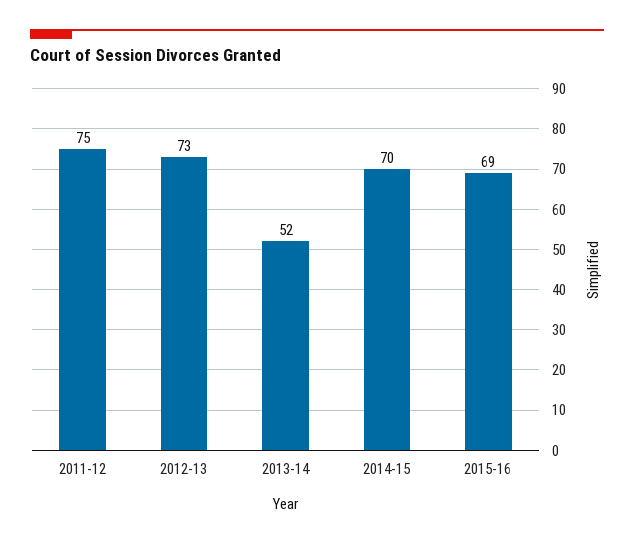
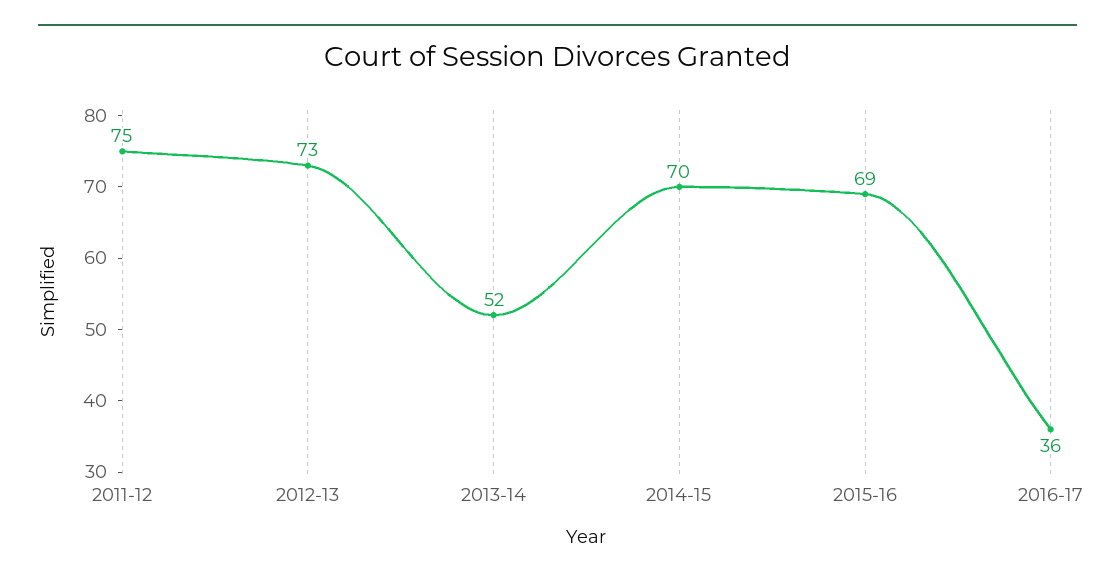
2016-17: none -> 36

